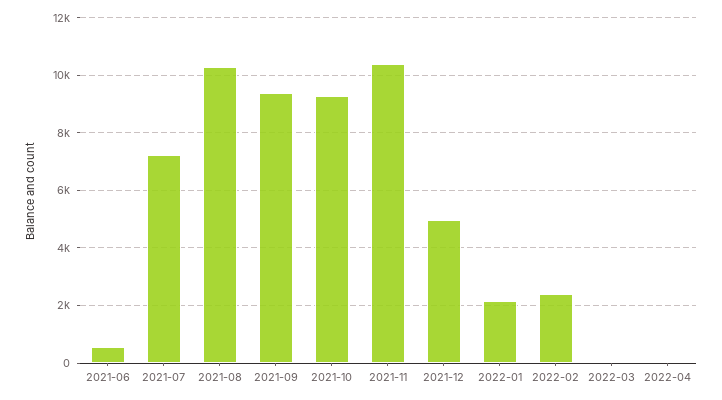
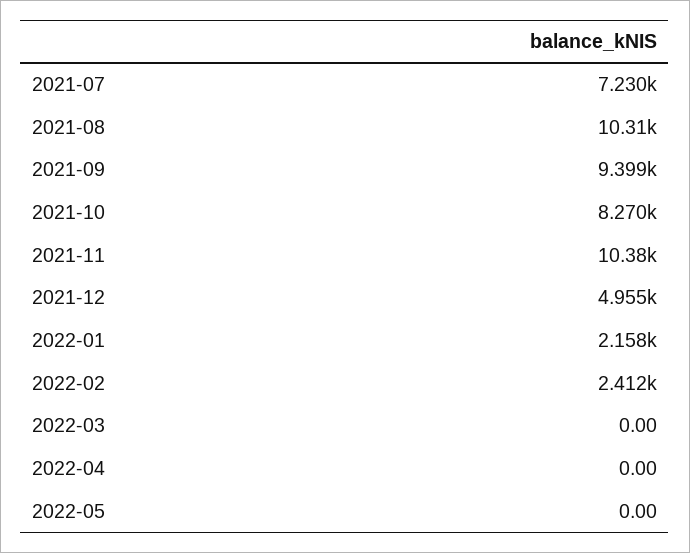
2021-06: 500 -> none
2021-10: 9250 -> 8270
2022-05: none -> 0

